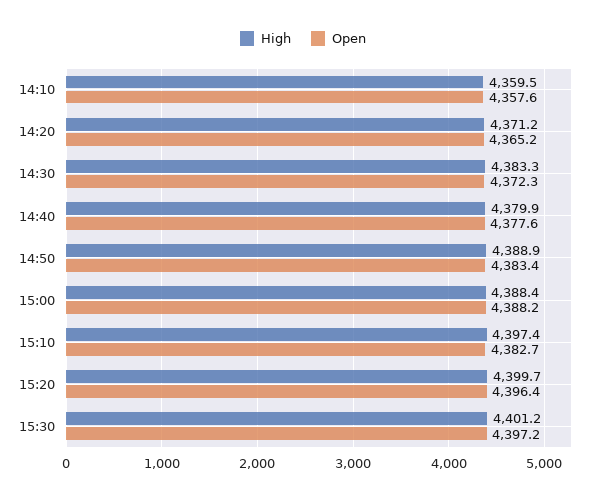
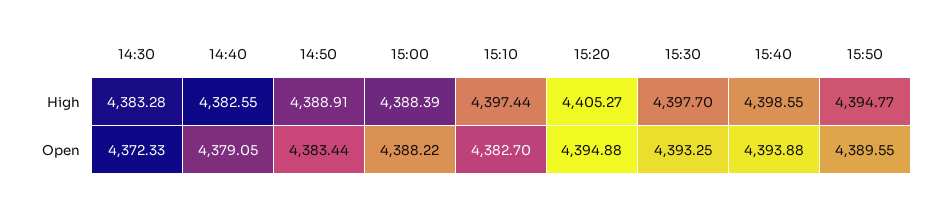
High, 14:10: 4359.5 -> none
Open, 14:10: 4357.6 -> none
High, 14:20: 4371.2 -> none
Open, 14:20: 4365.2 -> none
High, 14:40: 4379.9 -> 4382.55
Open, 14:40: 4377.6 -> 4379.05
High, 15:20: 4399.7 -> 4405.27
Open, 15:20: 4396.4 -> 4394.88
High, 15:30: 4401.2 -> 4397.7
Open, 15:30: 4397.2 -> 4393.25
High, 15:40: none -> 4398.55
High, 15:50: none -> 4394.77
Open, 15:40: none -> 4393.88
Open, 15:50: none -> 4389.55

